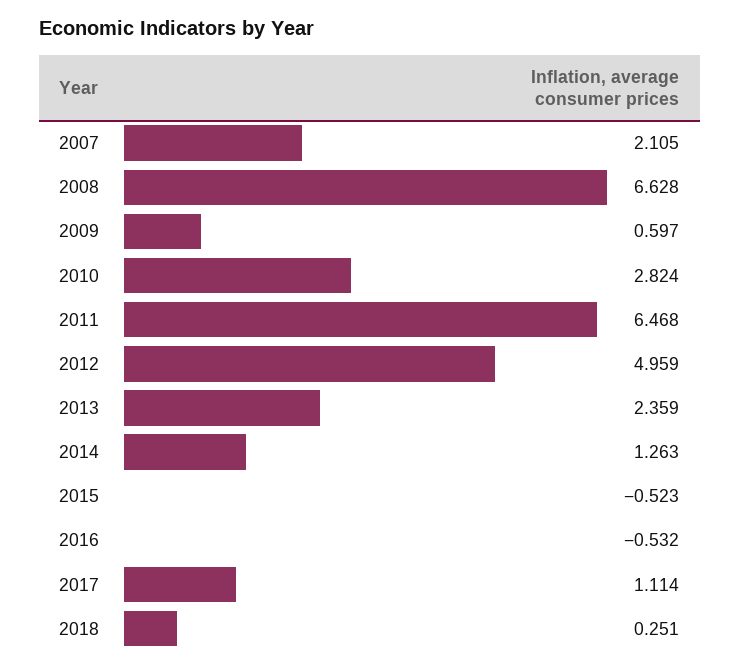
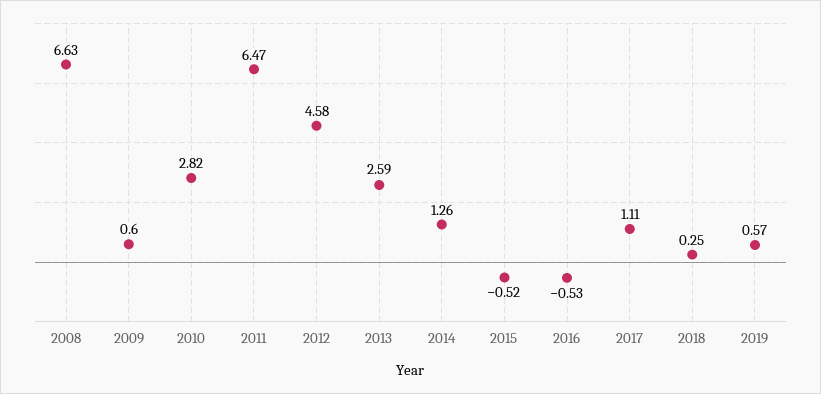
2007: 2.105 -> none
2012: 4.959 -> 4.58
2013: 2.359 -> 2.59
2019: none -> 0.57

